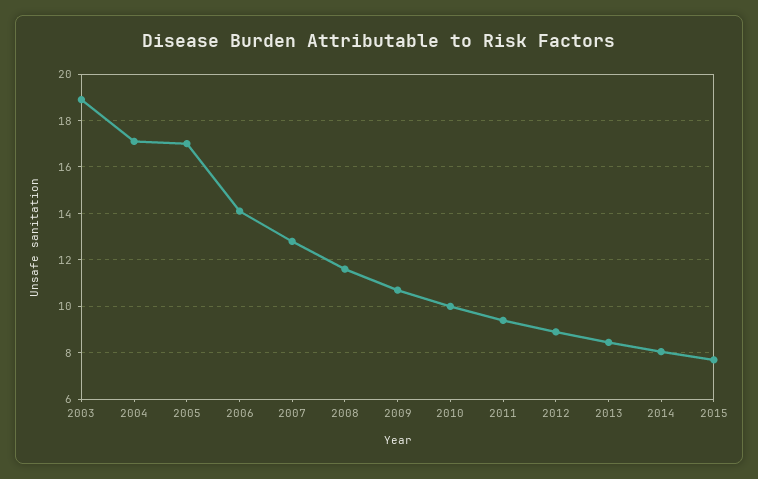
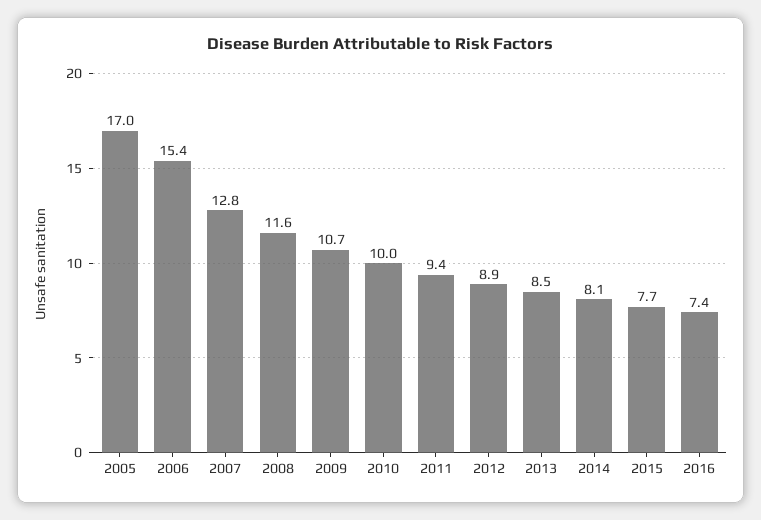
2003: 19 -> none
2004: 17 -> none
2006: 14 -> 15.4
2016: none -> 7.4

